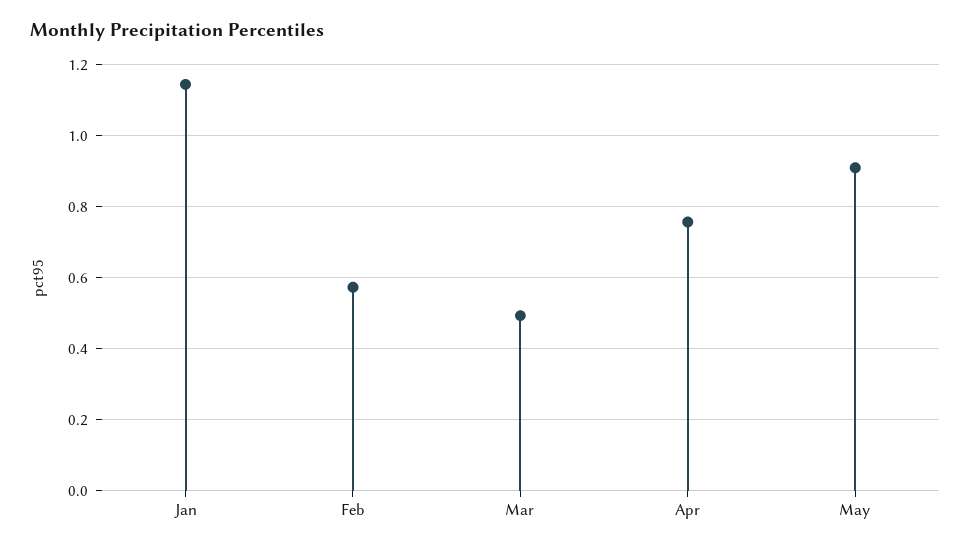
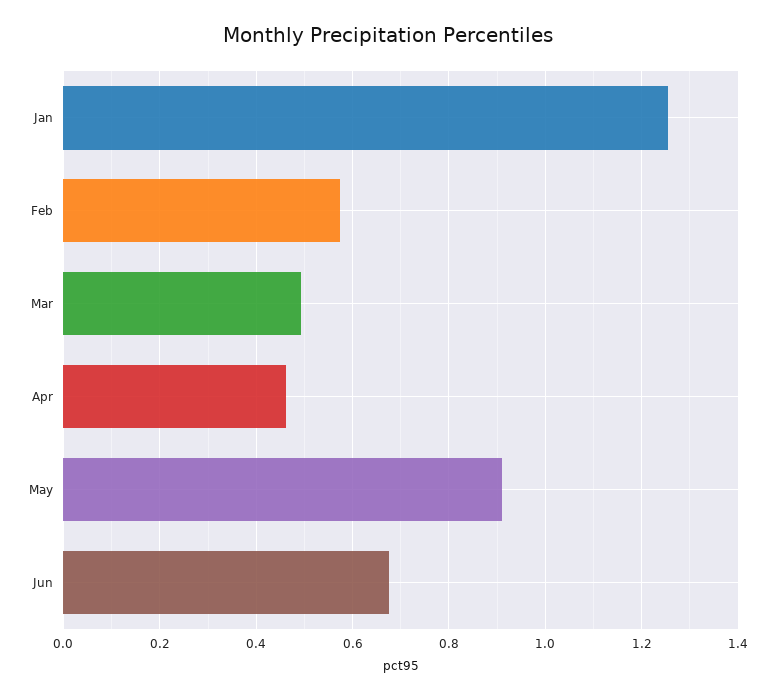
Jan: 1.14 -> 1.26
Apr: 0.76 -> 0.46
Jun: none -> 0.68

